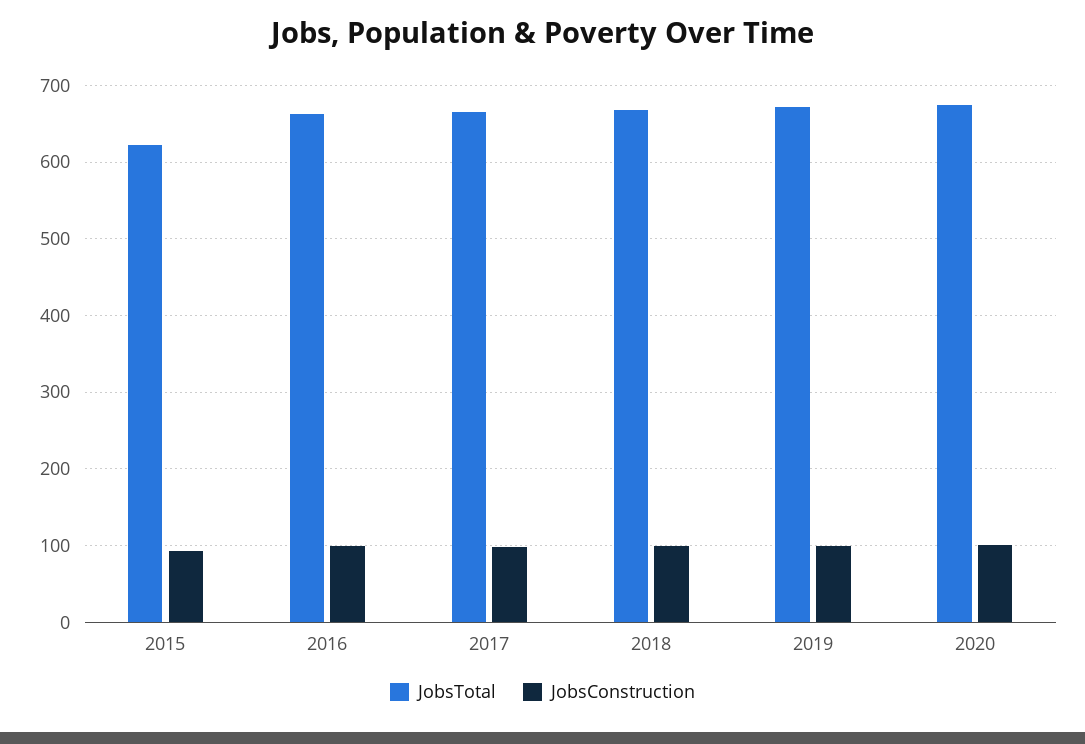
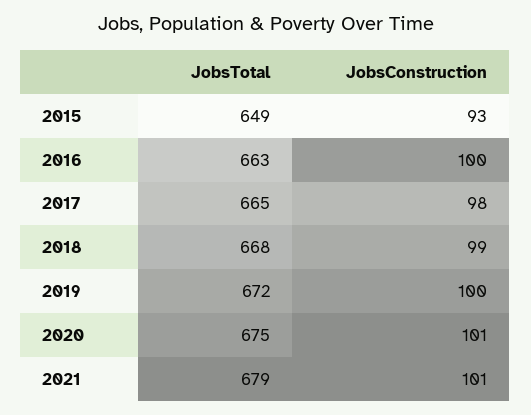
JobsTotal, 2015: 620 -> 649
JobsTotal, 2021: none -> 679
JobsConstruction, 2021: none -> 101

